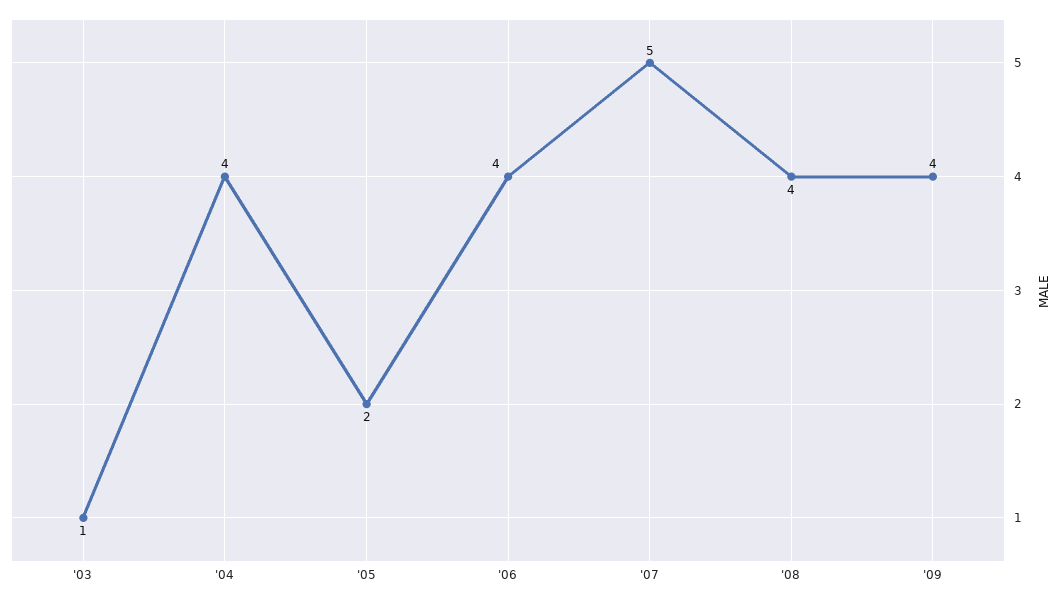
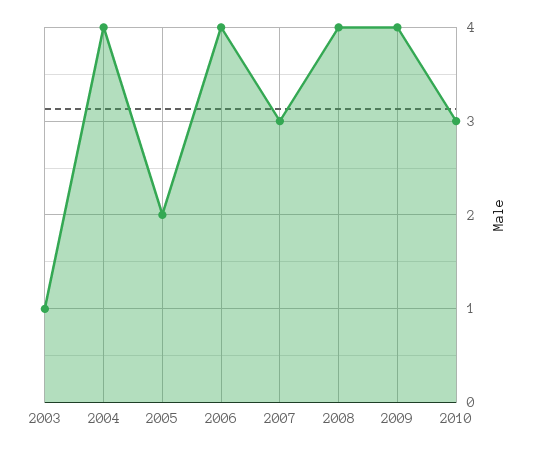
'07: 5 -> 3
2010: none -> 3

